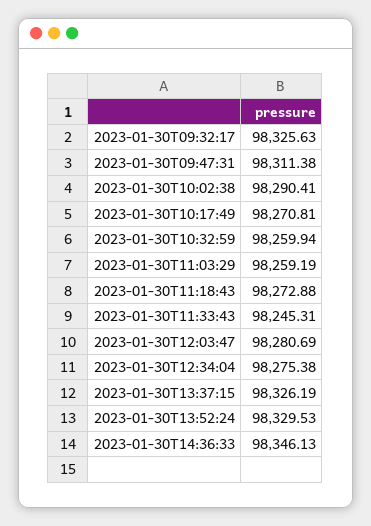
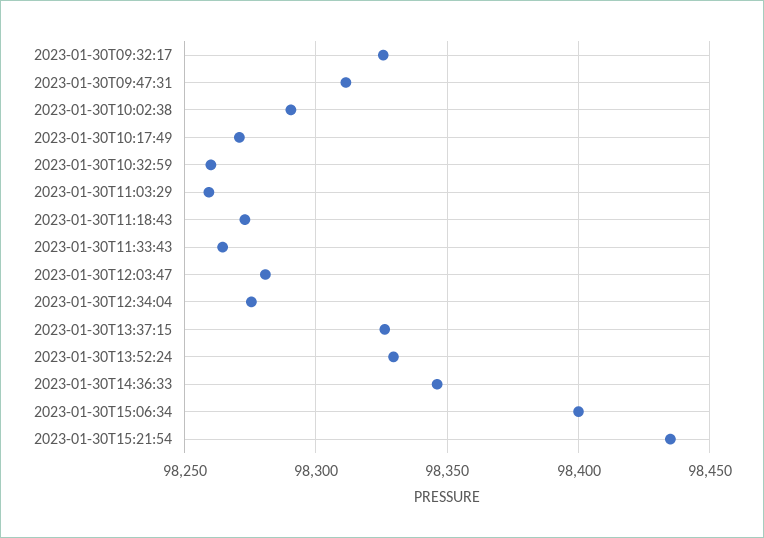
2023-01-30T11:33:43: 98245.31 -> 98265
2023-01-30T15:06:34: none -> 98400
2023-01-30T15:21:54: none -> 98435

